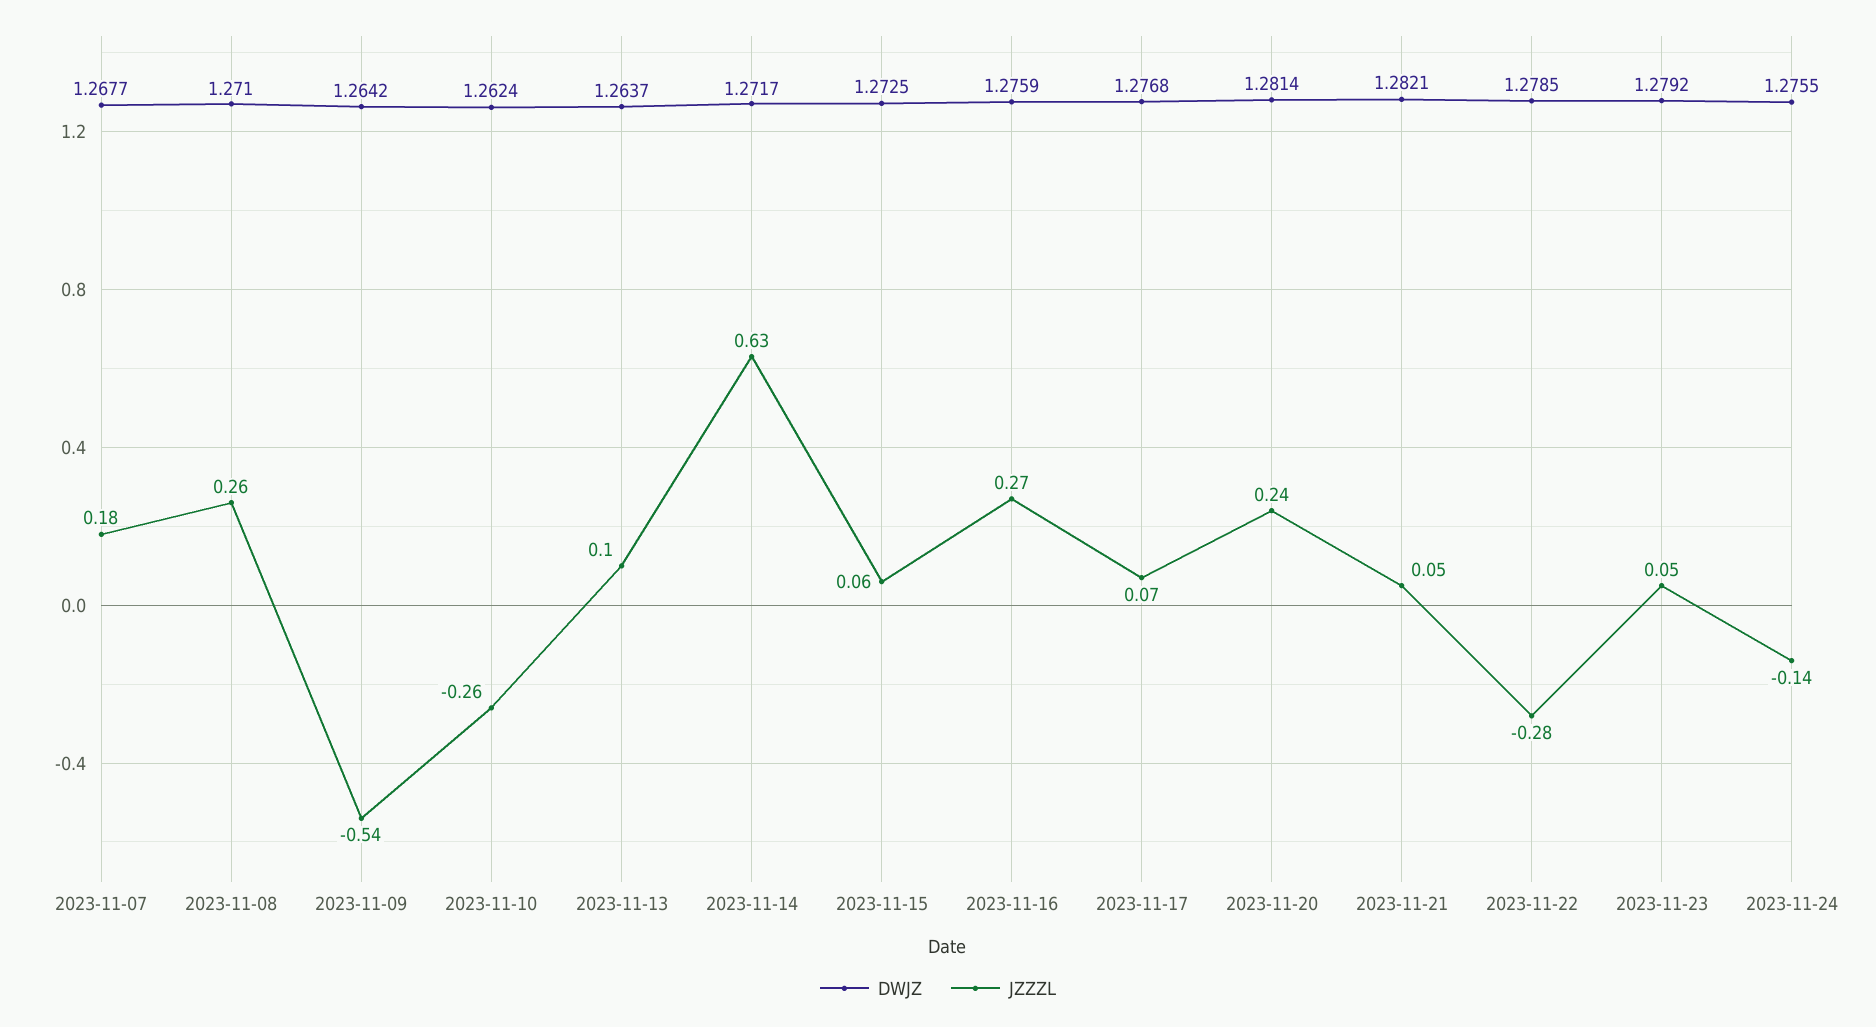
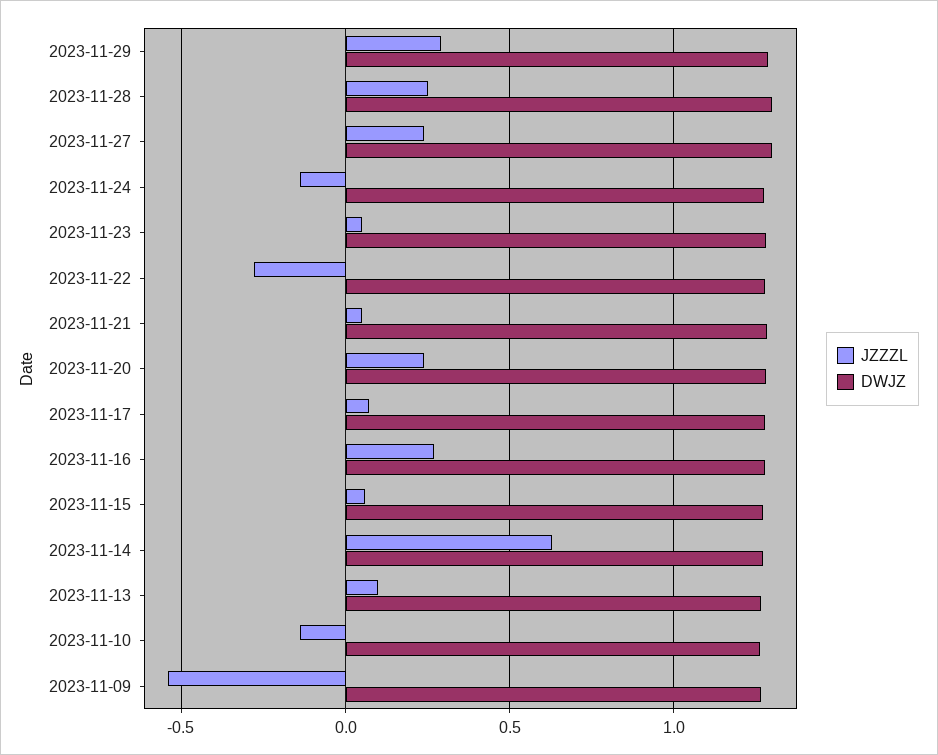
DWJZ, 2023-11-07: 1.2677 -> none
JZZZL, 2023-11-07: 0.18 -> none
DWJZ, 2023-11-08: 1.271 -> none
JZZZL, 2023-11-08: 0.26 -> none
JZZZL, 2023-11-10: -0.26 -> -0.15
JZZZL, 2023-11-29: none -> 0.3
DWJZ, 2023-11-29: none -> 1.3
JZZZL, 2023-11-28: none -> 0.25
DWJZ, 2023-11-28: none -> 1.3
JZZZL, 2023-11-27: none -> 0.25
DWJZ, 2023-11-27: none -> 1.3

